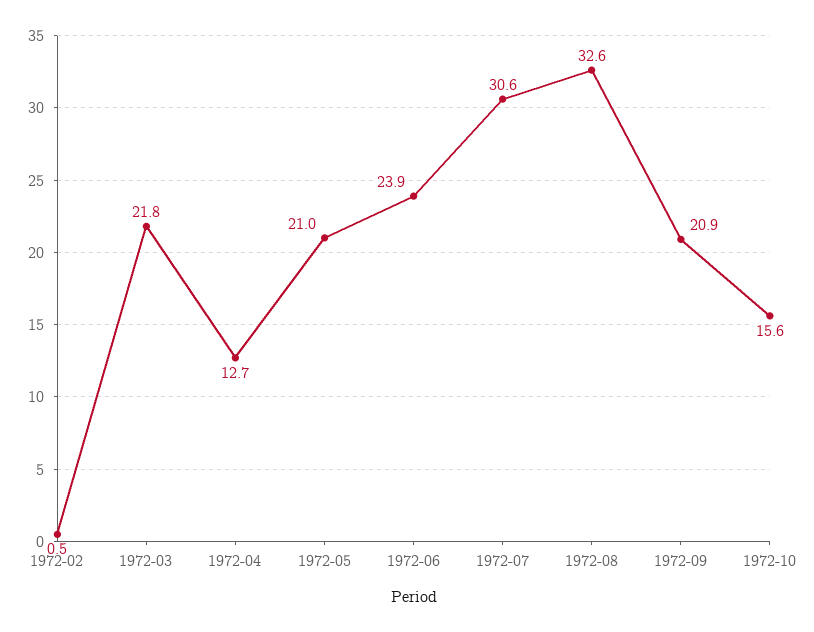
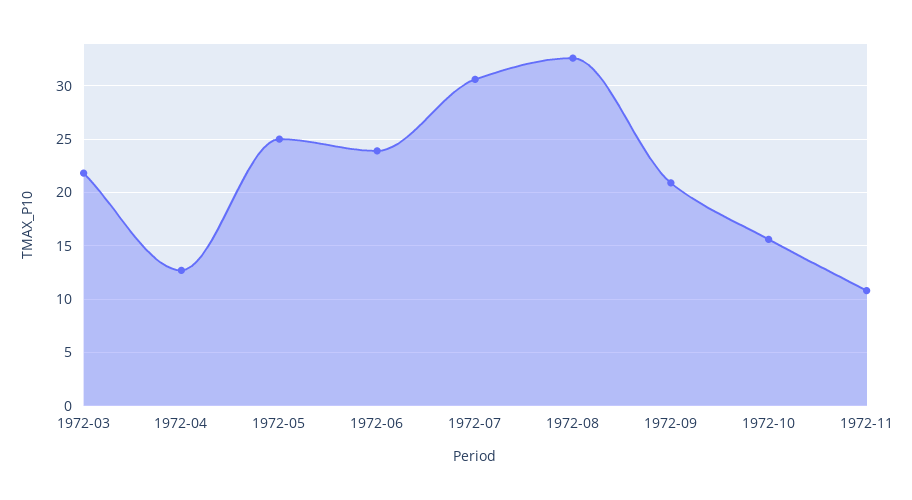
1972-02: 0.5 -> none
1972-05: 21 -> 25
1972-11: none -> 11

